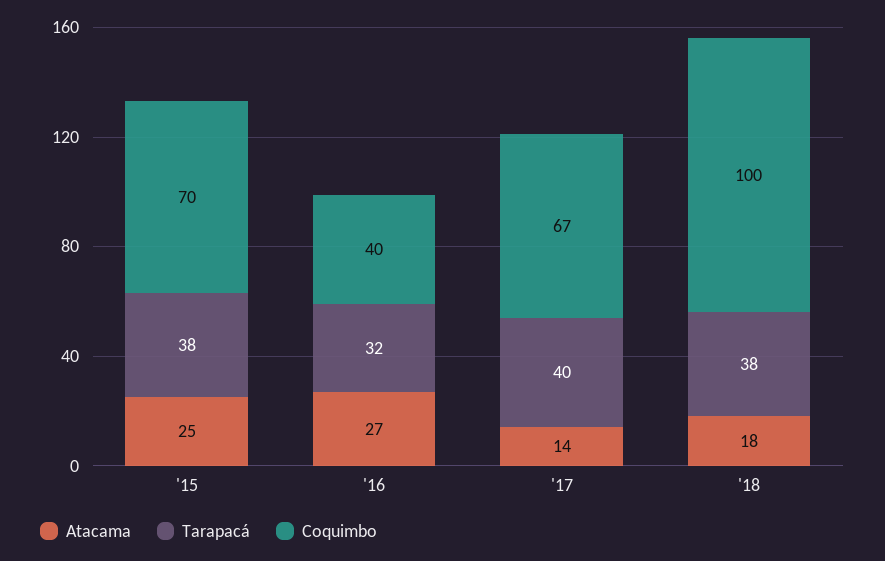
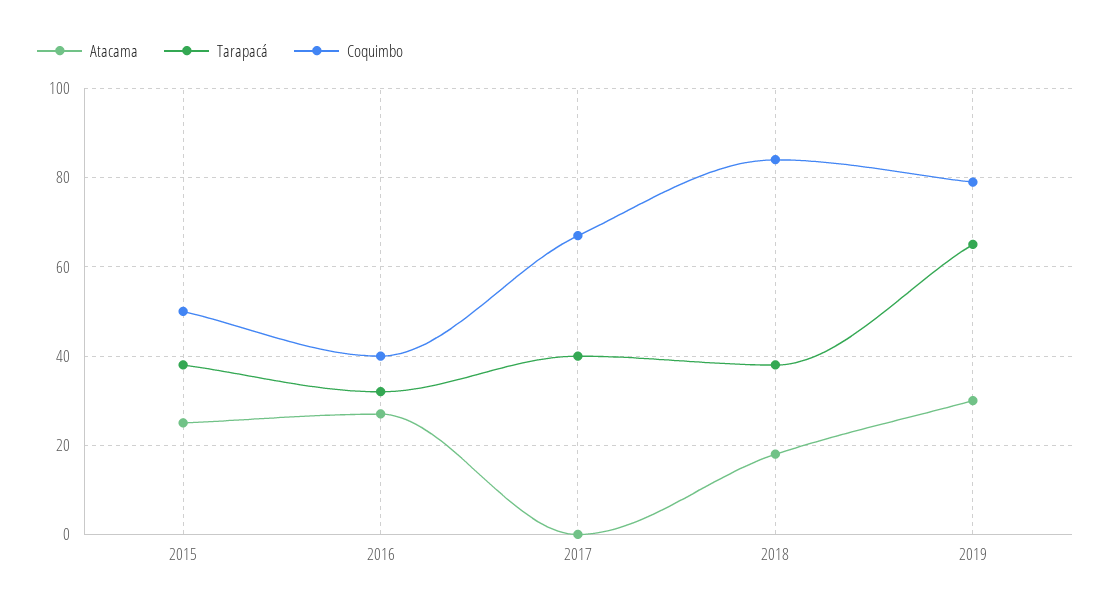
Coquimbo, '15: 70 -> 50
Atacama, '17: 14 -> 0
Coquimbo, '18: 100 -> 85
Atacama, 2019: none -> 30
Tarapacá, 2019: none -> 65
Coquimbo, 2019: none -> 80

